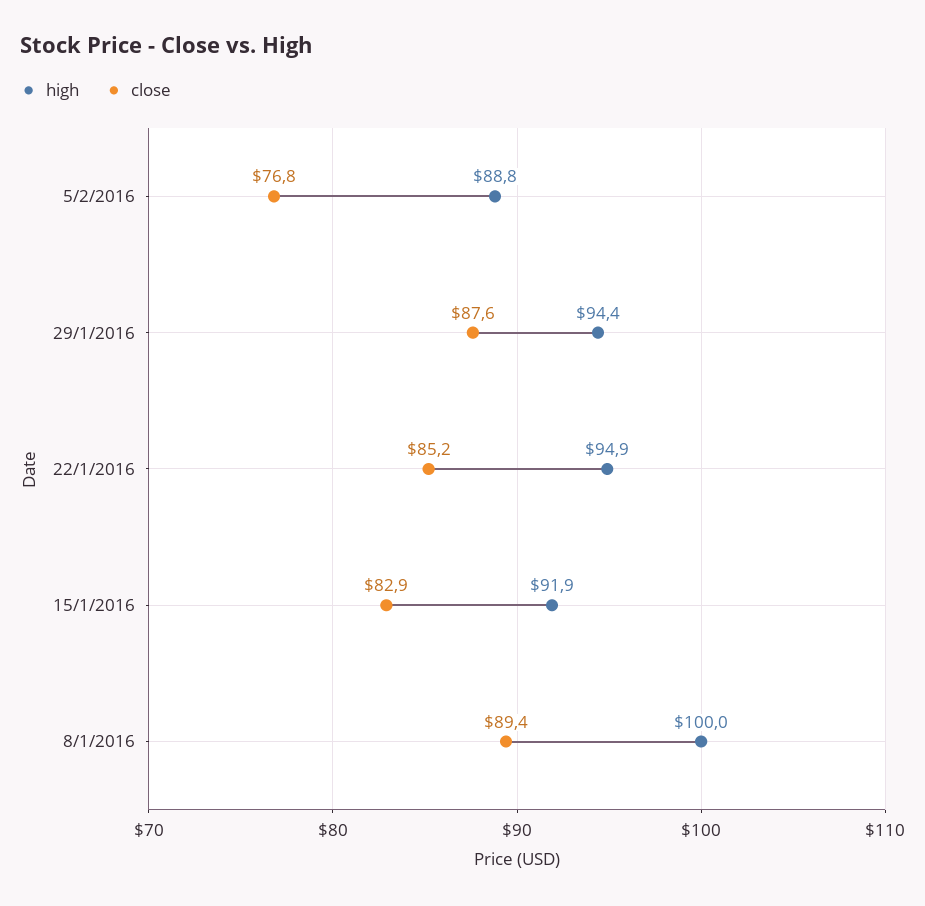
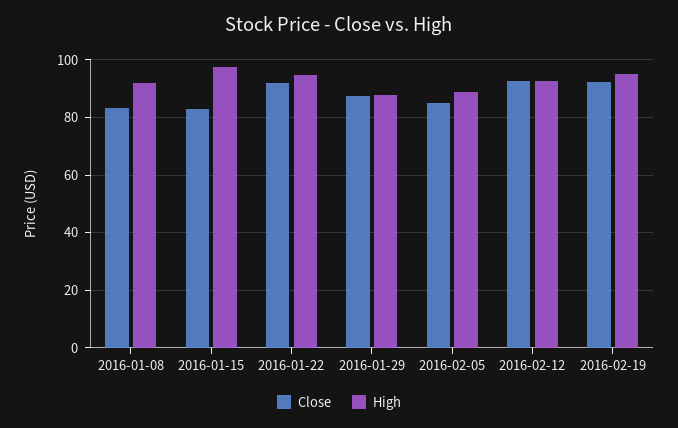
close, 5/2/2016: 76.8 -> 85
high, 29/1/2016: 94.4 -> 87.5
close, 22/1/2016: 85.2 -> 92.5
high, 15/1/2016: 91.9 -> 97.5
high, 8/1/2016: 100 -> 92.5
close, 8/1/2016: 89.4 -> 82.5
close, 2016-02-12: none -> 92.5
high, 2016-02-12: none -> 92.5
close, 2016-02-19: none -> 92.5
high, 2016-02-19: none -> 95

